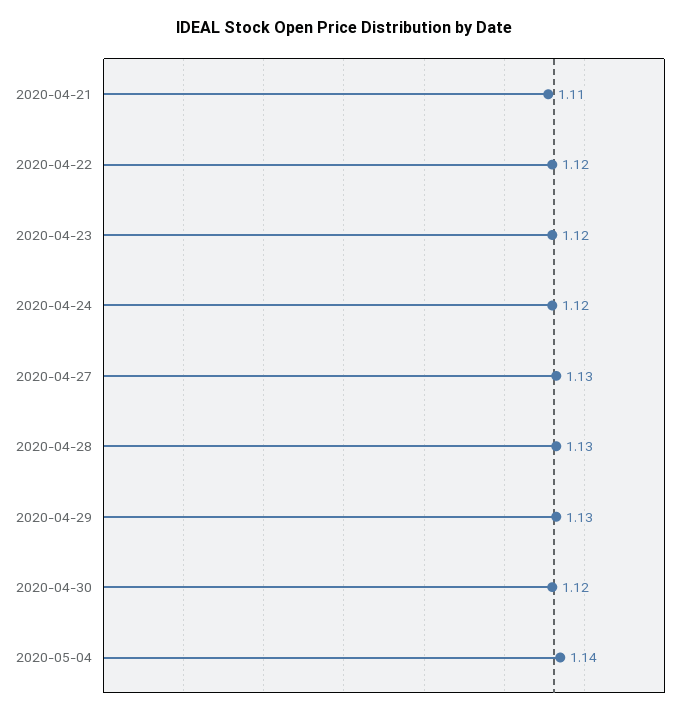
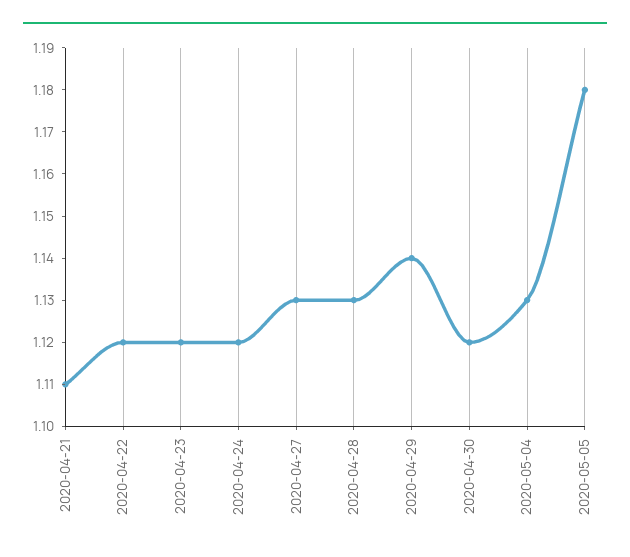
2020-04-29: 1.13 -> 1.14
2020-05-04: 1.14 -> 1.13
2020-05-05: none -> 1.18

